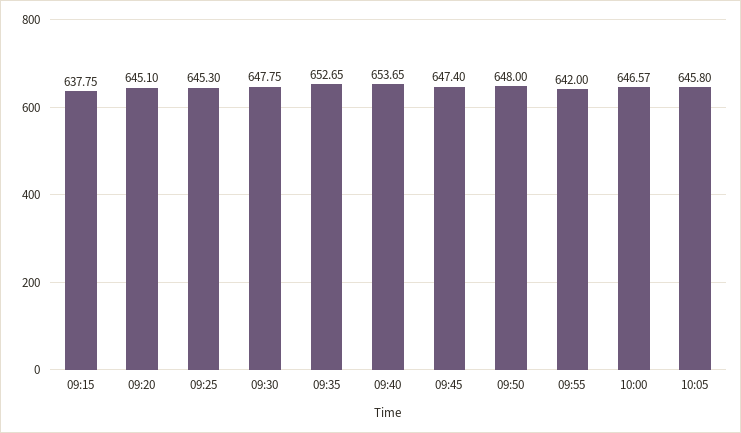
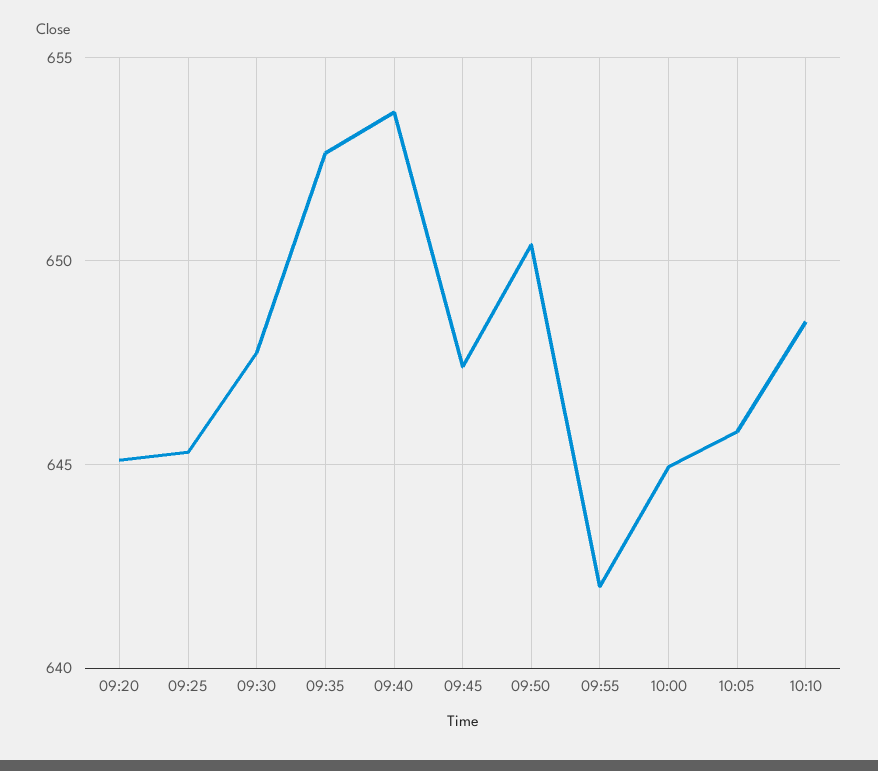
09:15: 637.75 -> none
09:50: 648 -> 650.5
10:00: 646.57 -> 645
10:10: none -> 648.5

